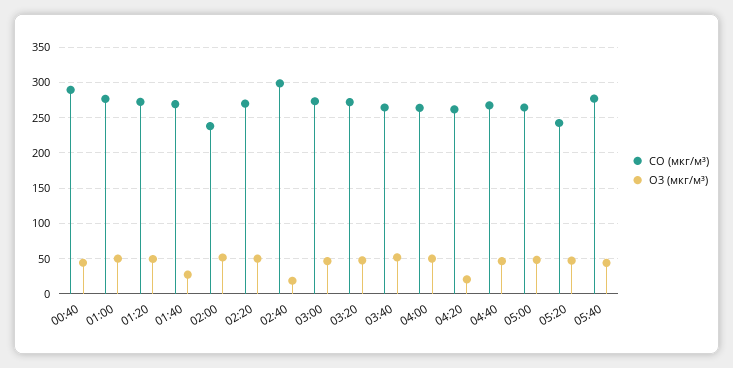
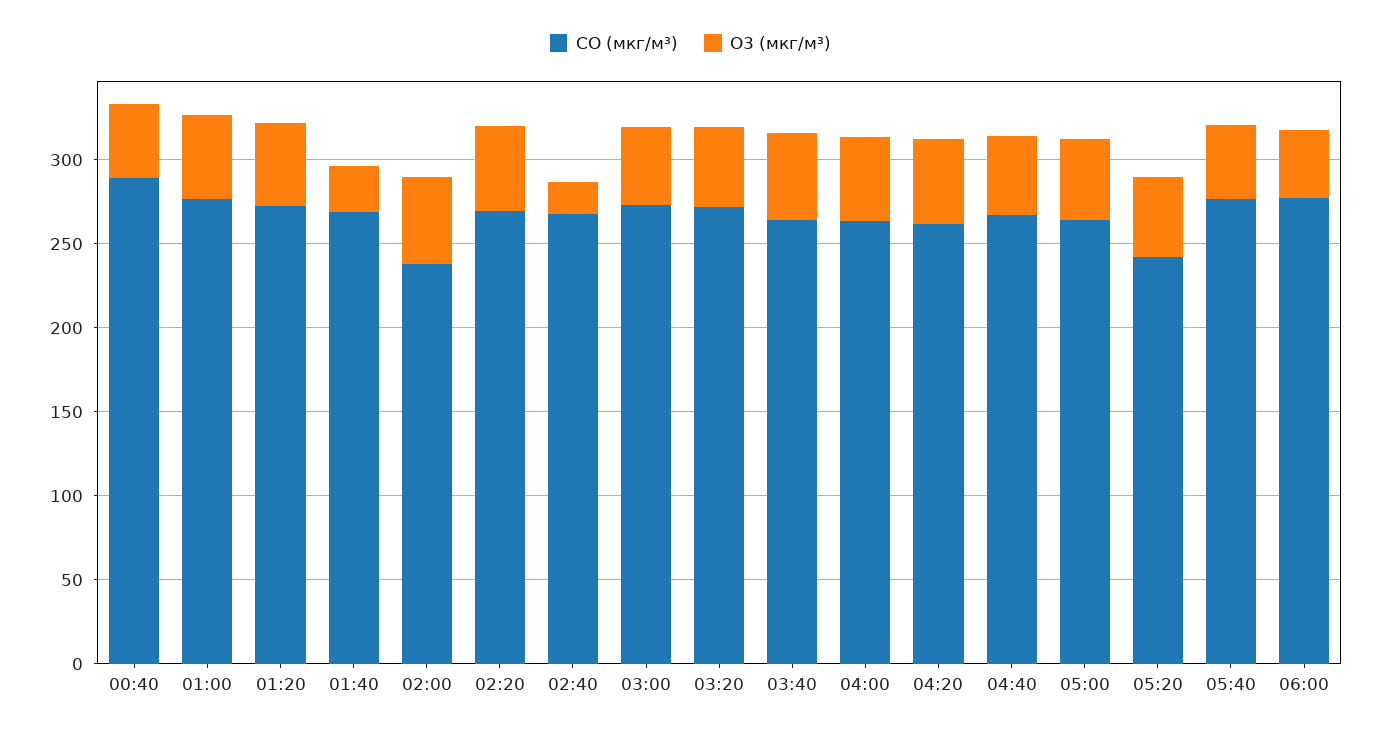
CO (мкг/м³), 02:40: 300 -> 270
O3 (мкг/м³), 04:20: 20 -> 50
CO (мкг/м³), 06:00: none -> 280
O3 (мкг/м³), 06:00: none -> 40

